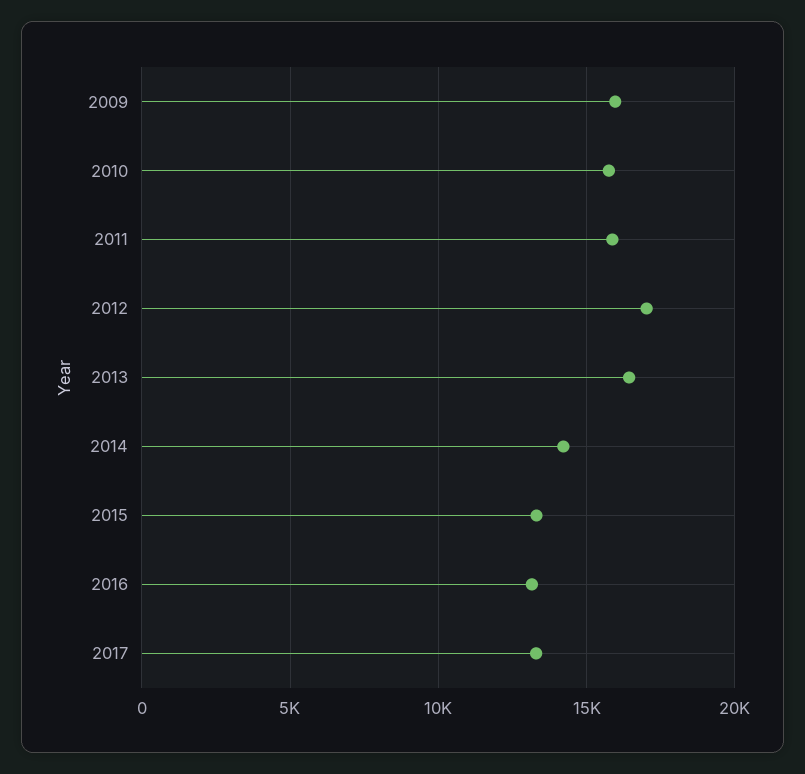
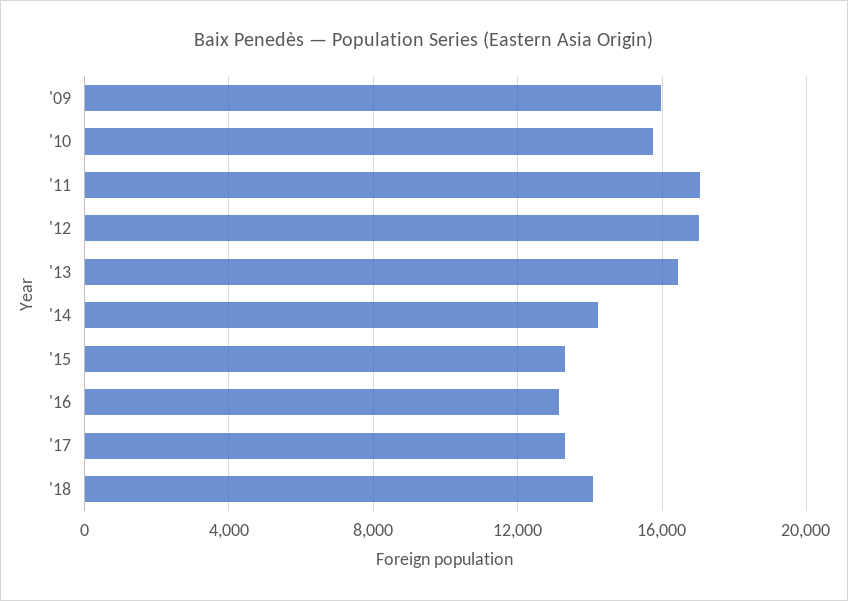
2011: 16000 -> 17000
'18: none -> 14000

